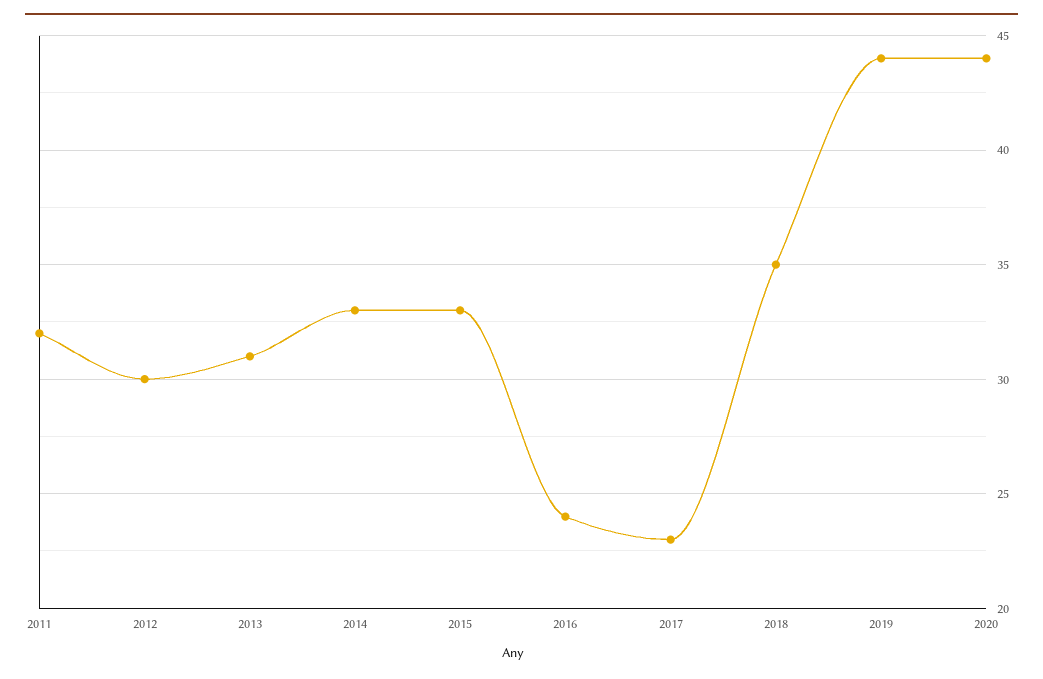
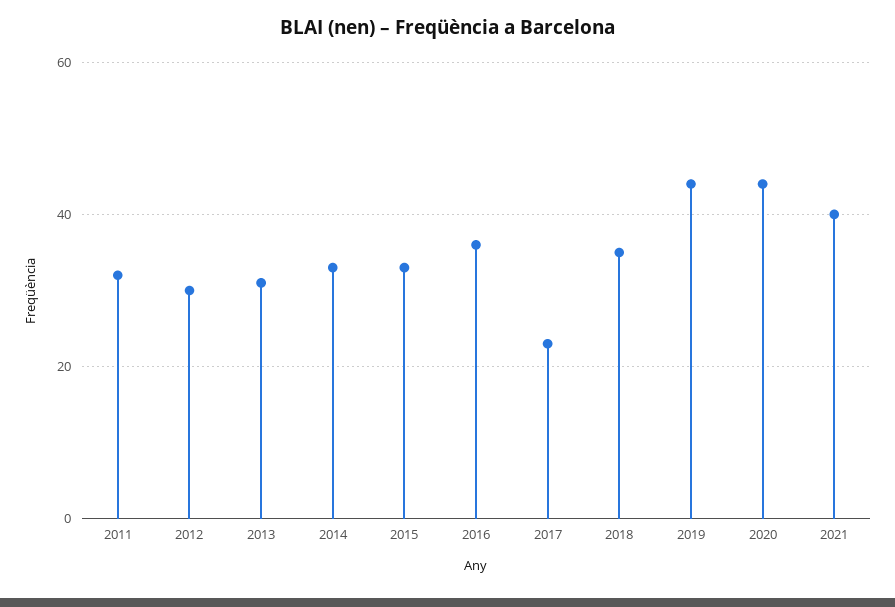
2016: 24 -> 35
2021: none -> 40

